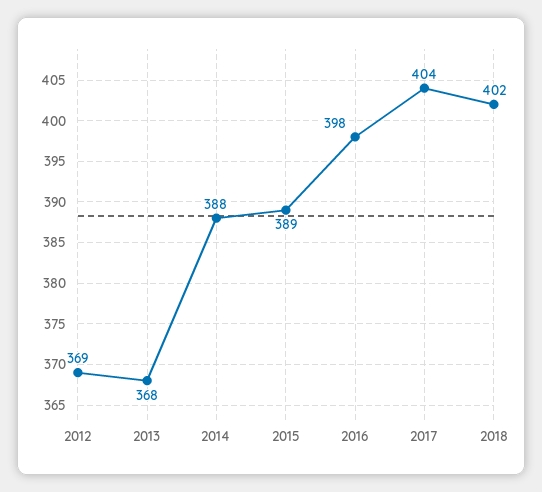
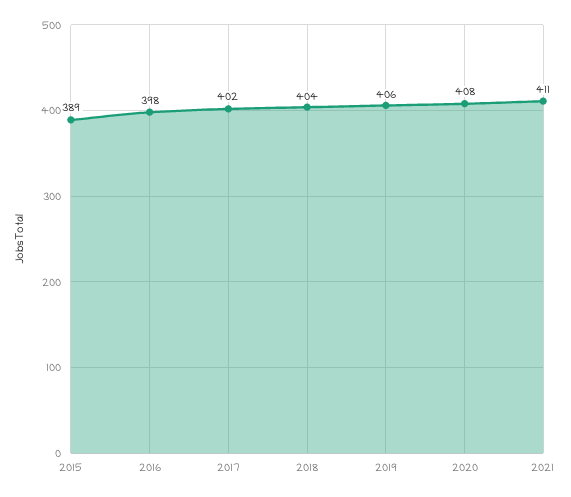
2012: 369 -> none
2013: 368 -> none
2014: 388 -> none
2017: 404 -> 402
2018: 402 -> 404
2019: none -> 406
2020: none -> 408
2021: none -> 411

